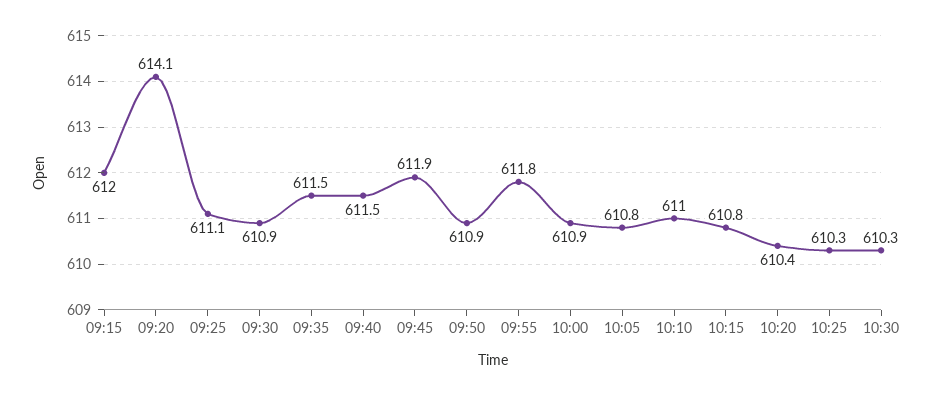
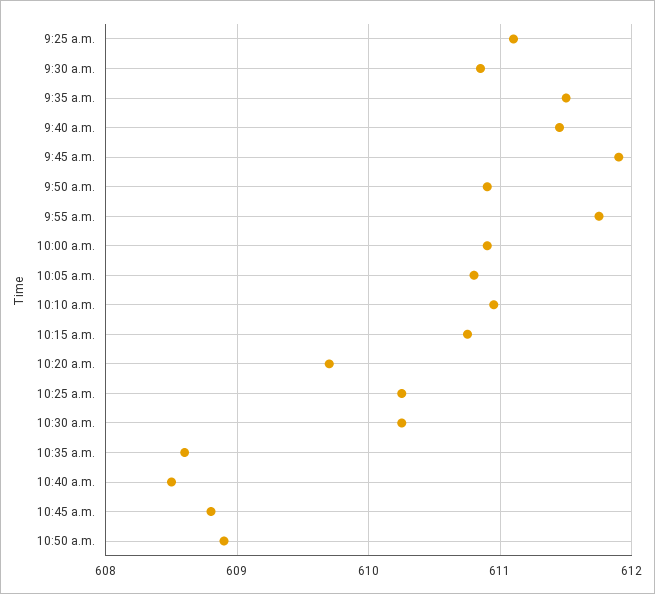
09:15: 612 -> none
09:20: 614.1 -> none
10:20: 610.4 -> 609.7
10:35 a.m.: none -> 608.6
10:40 a.m.: none -> 608.5
10:45 a.m.: none -> 608.8
10:50 a.m.: none -> 608.9

